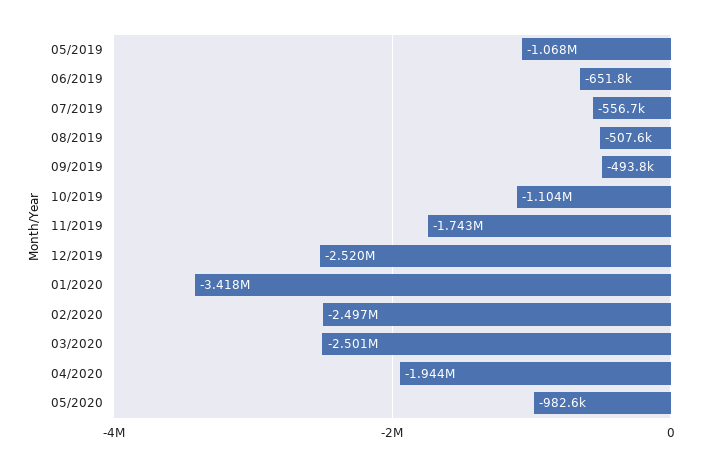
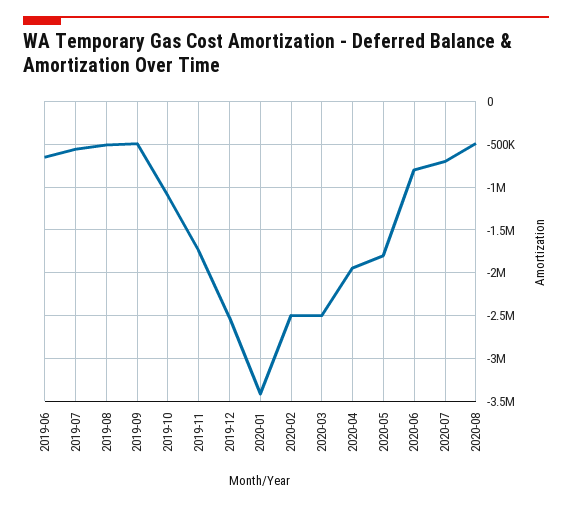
05/2019: -1068000 -> none
05/2020: -982600 -> -1800000
2020-06: none -> -800000
2020-07: none -> -700000
2020-08: none -> -500000

